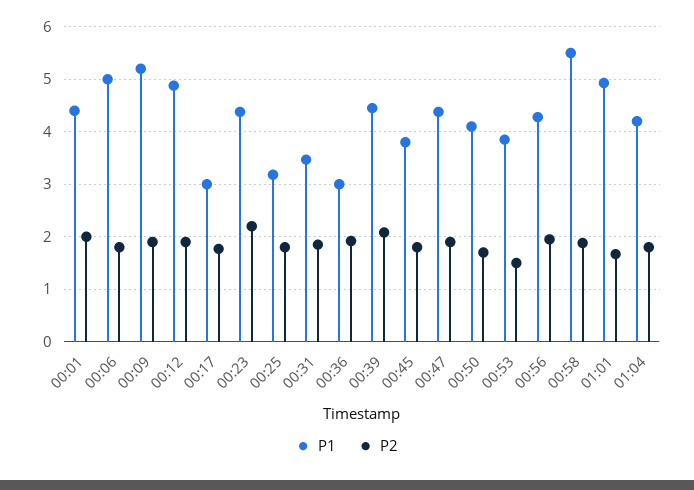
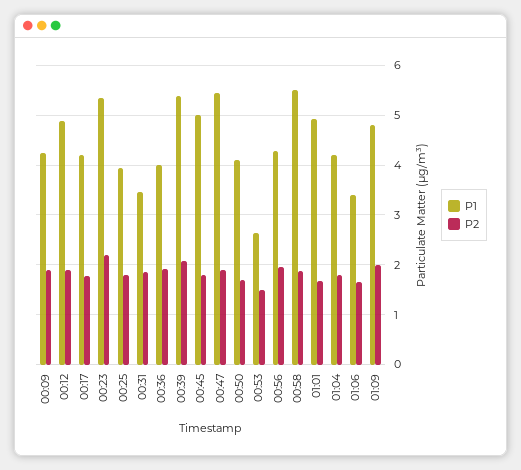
P1, 00:01: 4.4 -> none
P2, 00:01: 2 -> none
P1, 00:06: 5 -> none
P2, 00:06: 1.8 -> none
P1, 00:09: 5.2 -> 4.2
P1, 00:17: 3 -> 4.2
P1, 00:23: 4.4 -> 5.4
P1, 00:25: 3.2 -> 4
P1, 00:36: 3 -> 4
P1, 00:39: 4.4 -> 5.4
P1, 00:45: 3.8 -> 5
P1, 00:47: 4.4 -> 5.4
P1, 00:53: 3.8 -> 2.6
P1, 01:06: none -> 3.4
P2, 01:06: none -> 1.6
P1, 01:09: none -> 4.8
P2, 01:09: none -> 2

